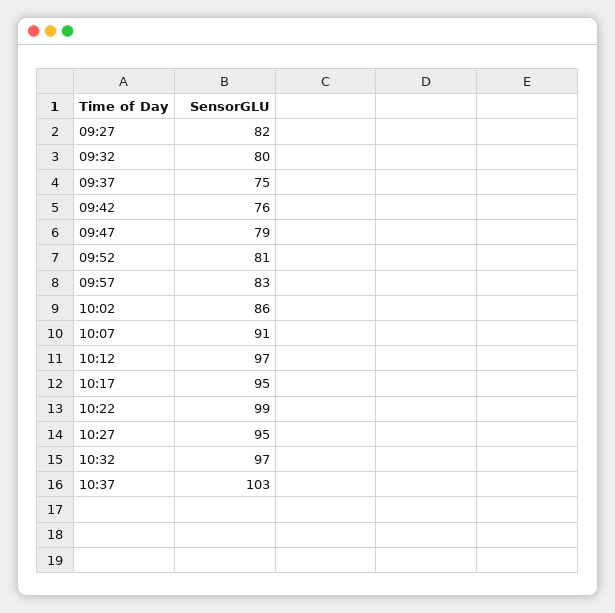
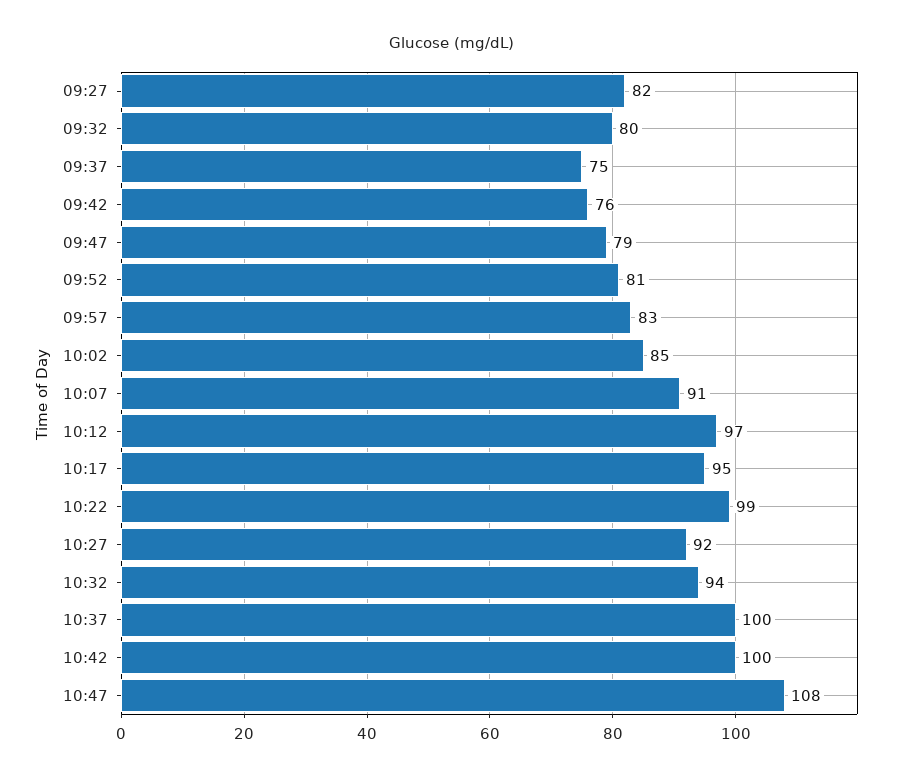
10:02: 86 -> 85
10:27: 95 -> 92
10:32: 97 -> 94
10:37: 103 -> 100
10:42: none -> 100
10:47: none -> 108

